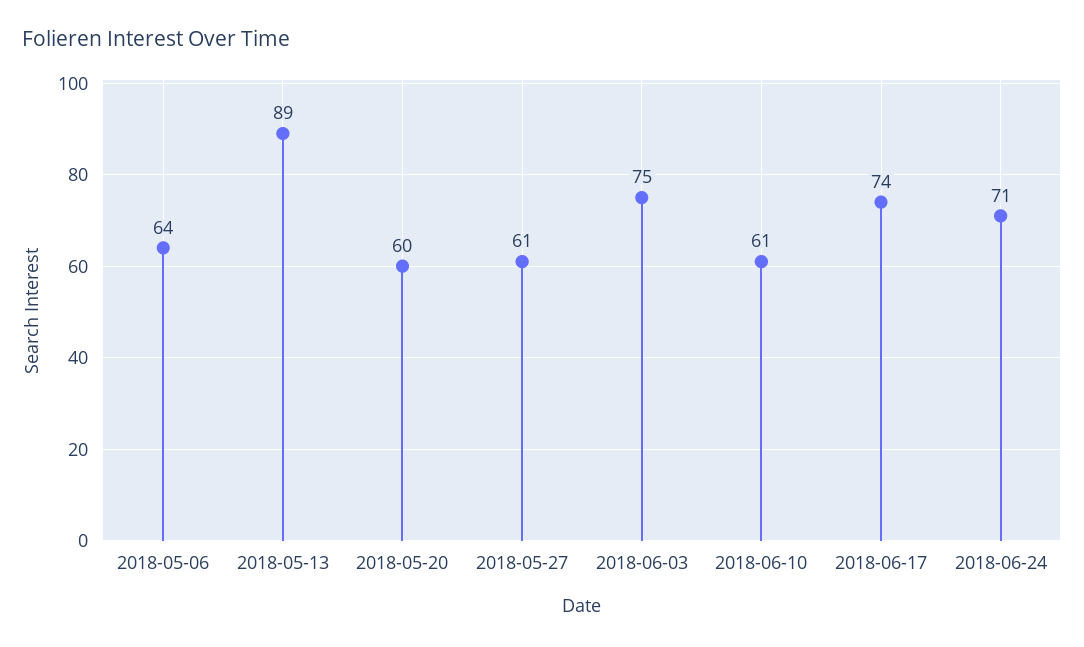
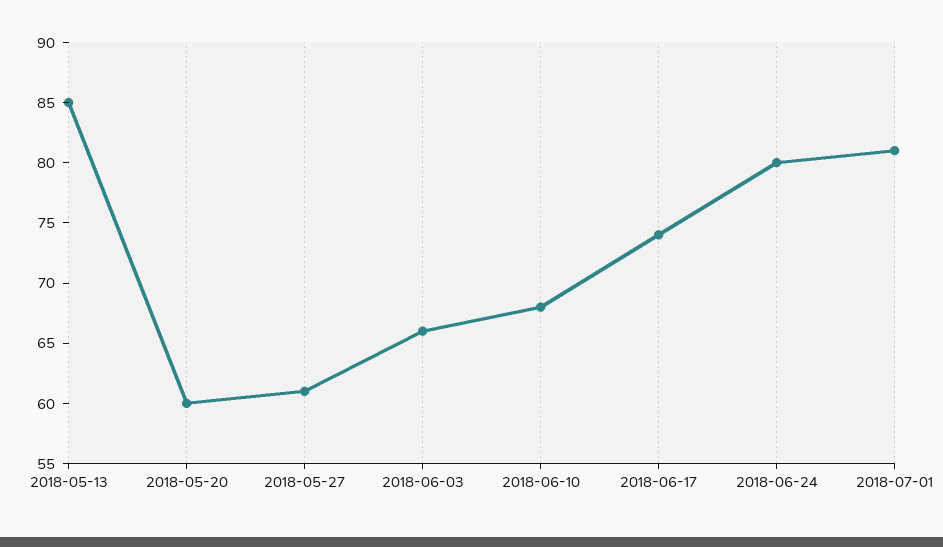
2018-05-06: 64 -> none
2018-05-13: 89 -> 85
2018-06-03: 75 -> 66
2018-06-10: 61 -> 68
2018-06-24: 71 -> 80
2018-07-01: none -> 81

